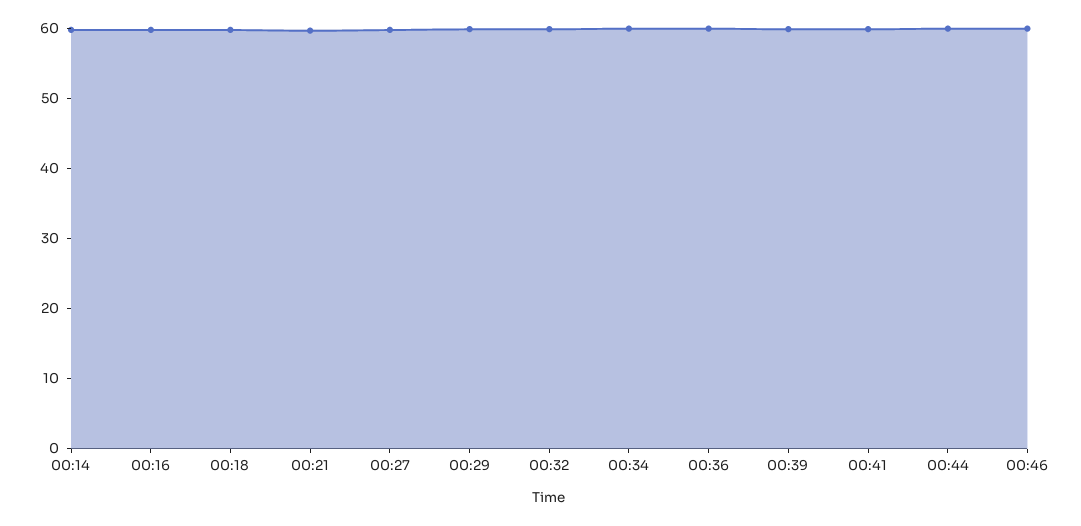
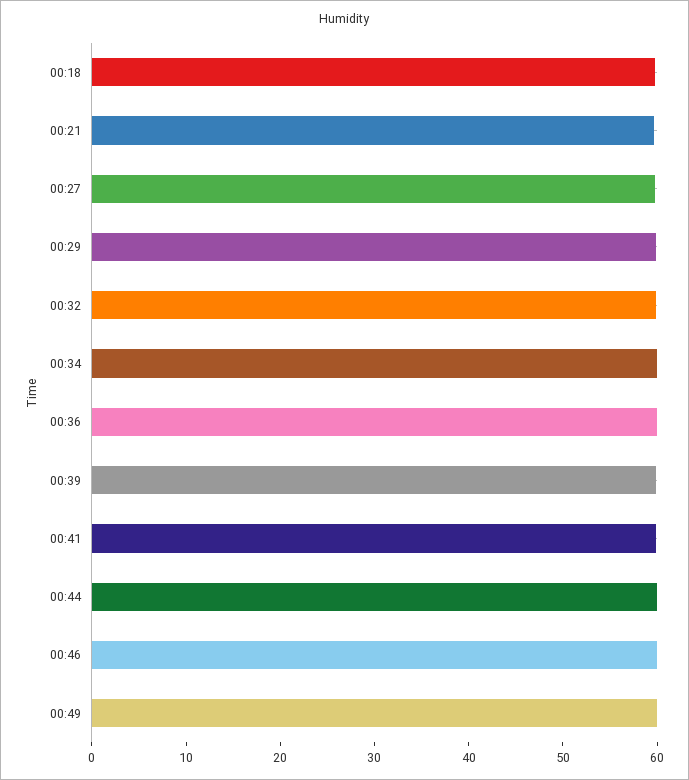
00:14: 60 -> none
00:16: 60 -> none
00:49: none -> 60

